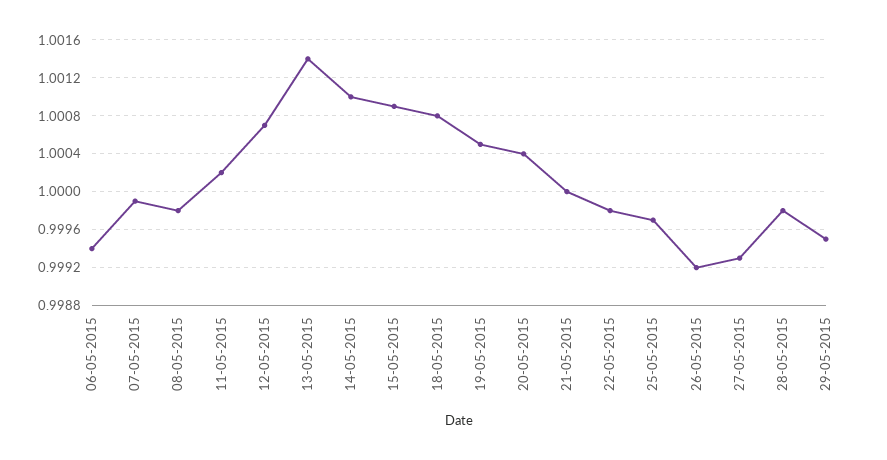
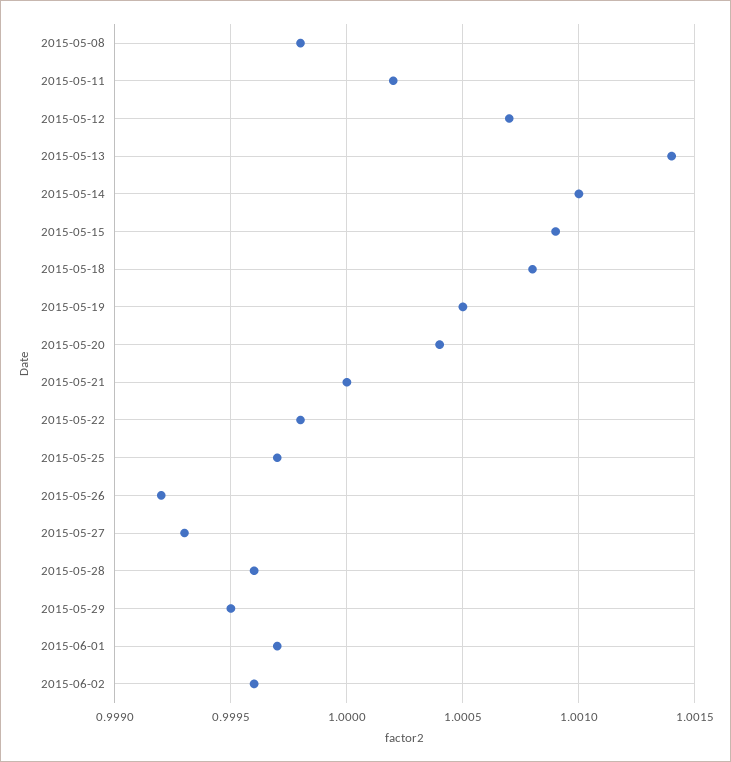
06-05-2015: 0.9994 -> none
07-05-2015: 0.9999 -> none
28-05-2015: 0.9998 -> 0.9996
2015-06-01: none -> 0.9997
2015-06-02: none -> 0.9996

